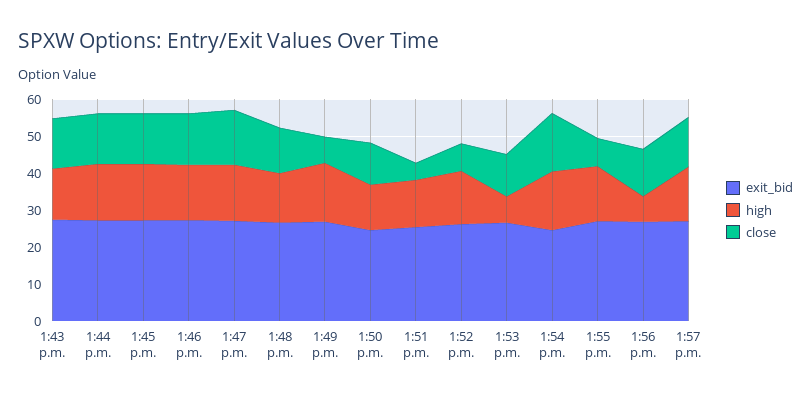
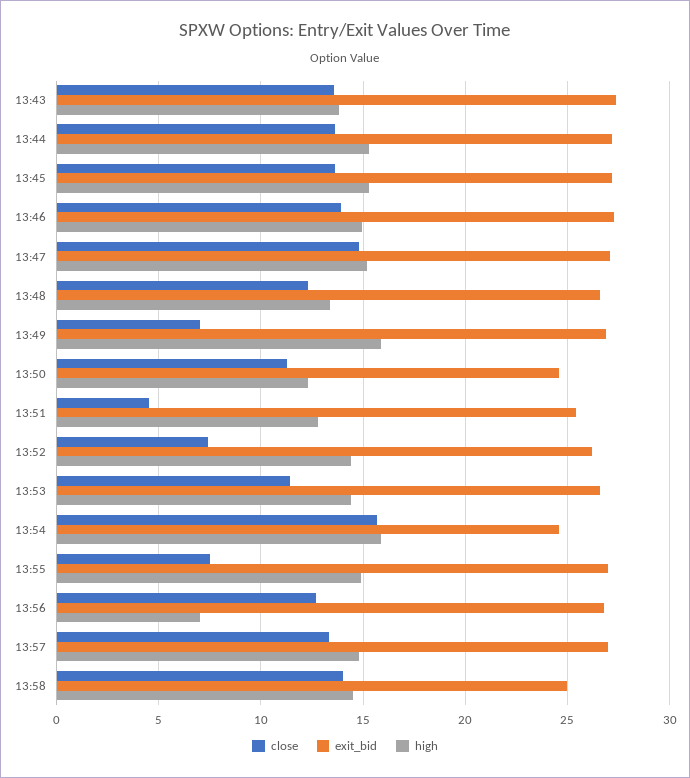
high, 1:53 p.m.: 7.5 -> 14.5
close, 13:58: none -> 14
exit_bid, 13:58: none -> 25
high, 13:58: none -> 14.5

